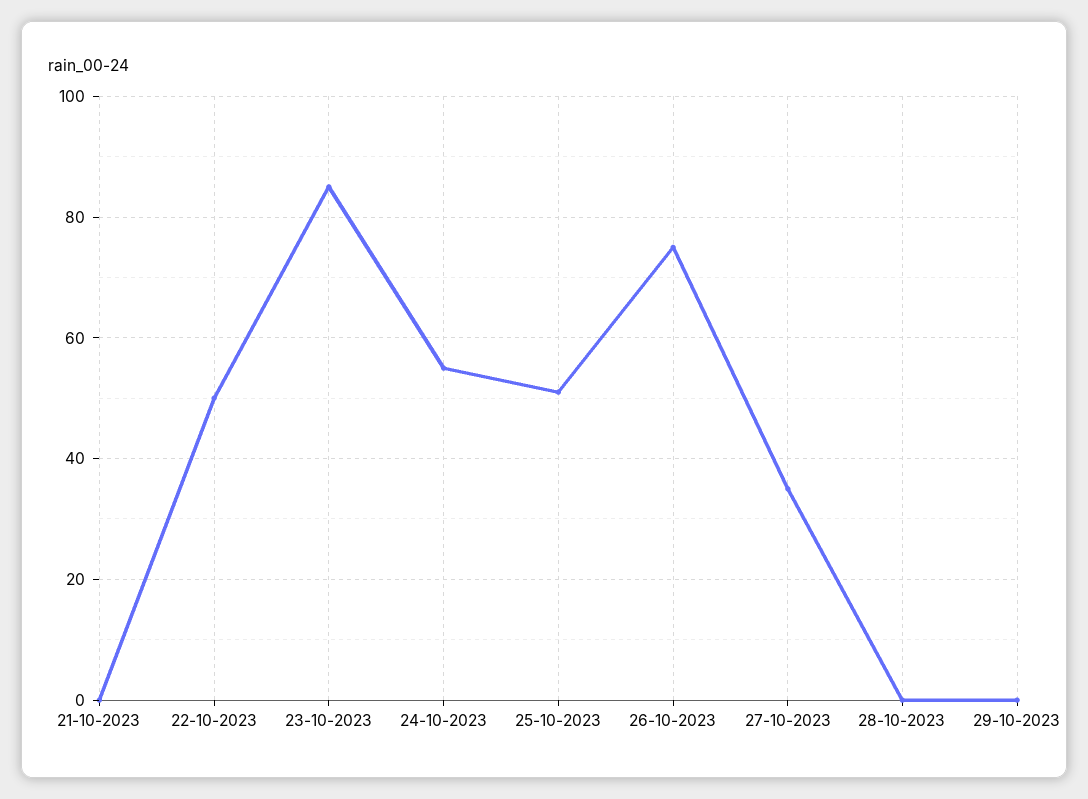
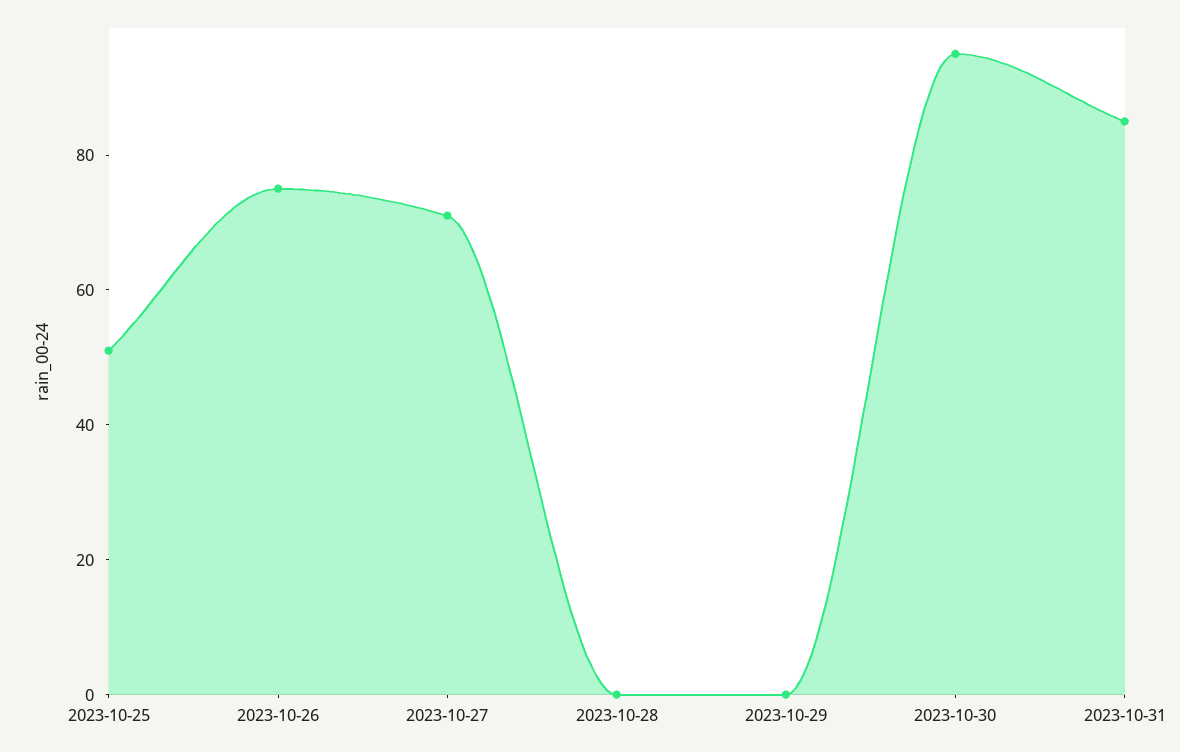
21-10-2023: 0 -> none
22-10-2023: 50 -> none
23-10-2023: 85 -> none
24-10-2023: 55 -> none
27-10-2023: 35 -> 70
2023-10-30: none -> 95
2023-10-31: none -> 85

